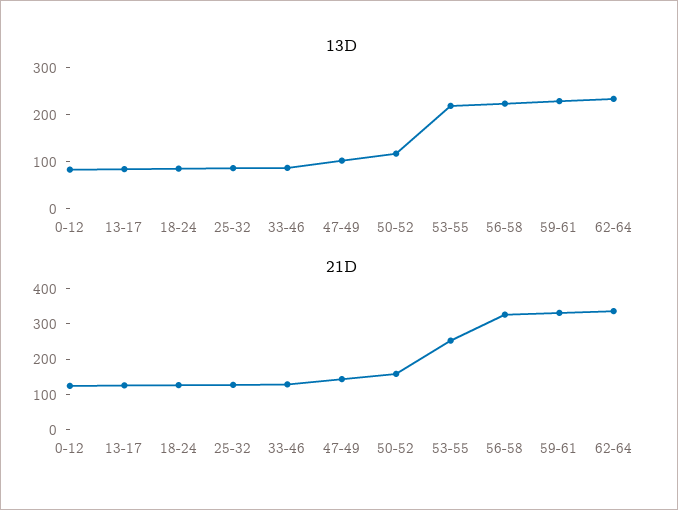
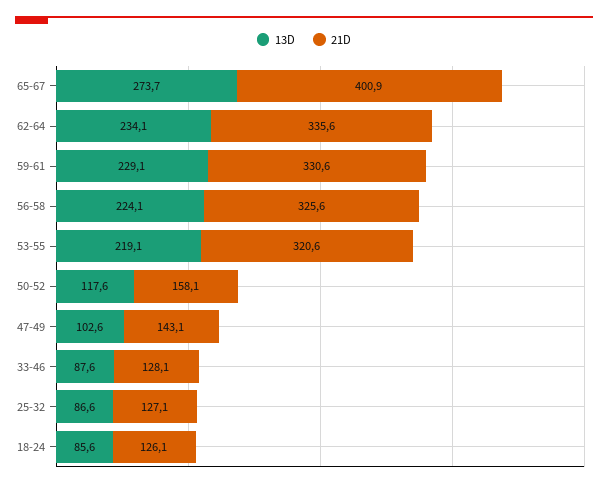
13D, 0-12: 80 -> none
13D, 13-17: 80 -> none
21D, 0-12: 125 -> none
21D, 13-17: 125 -> none
21D, 53-55: 250 -> 320.6
13D, 65-67: none -> 273.7
21D, 65-67: none -> 400.9

